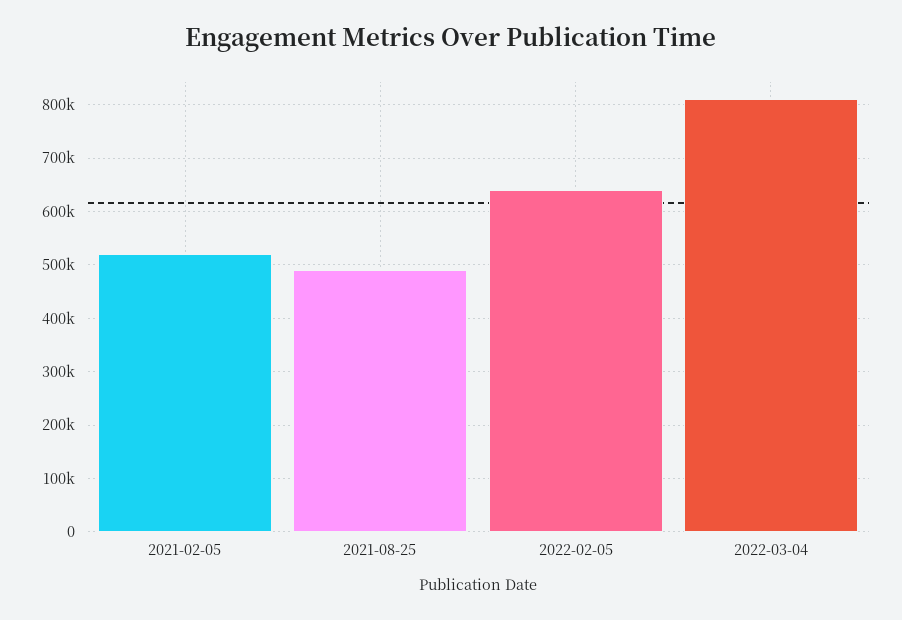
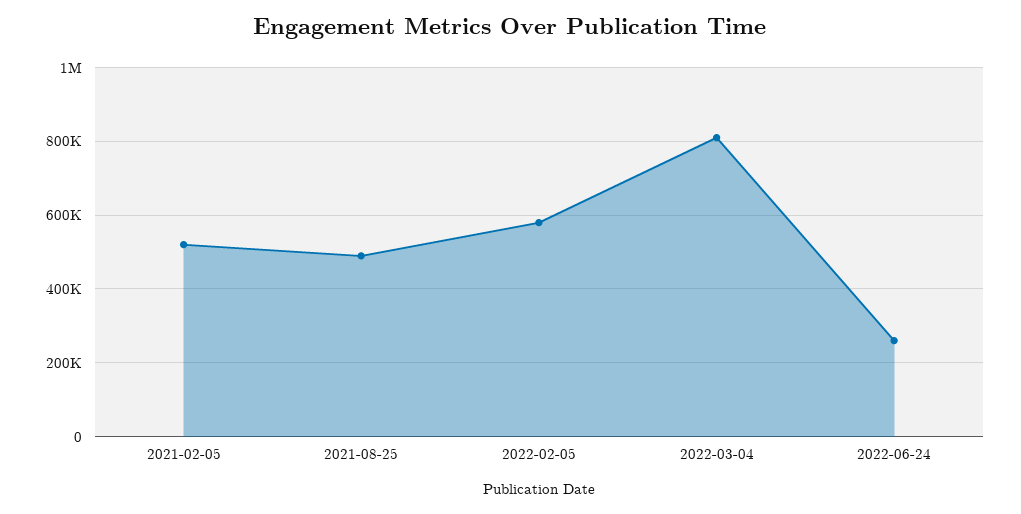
2022-02-05: 640000 -> 580000
2022-06-24: none -> 260000

